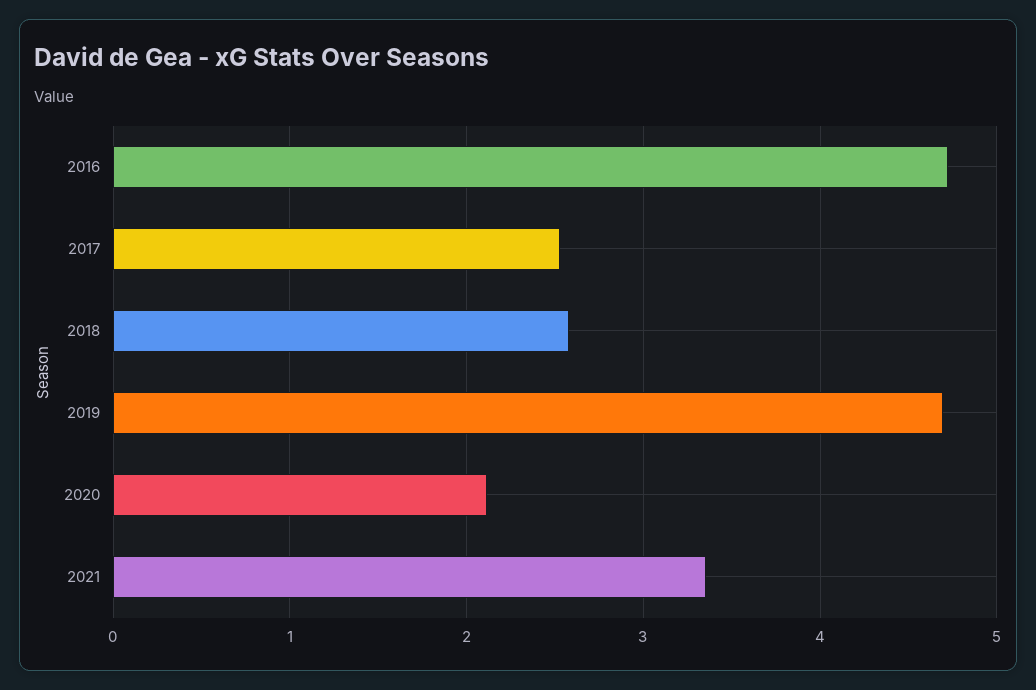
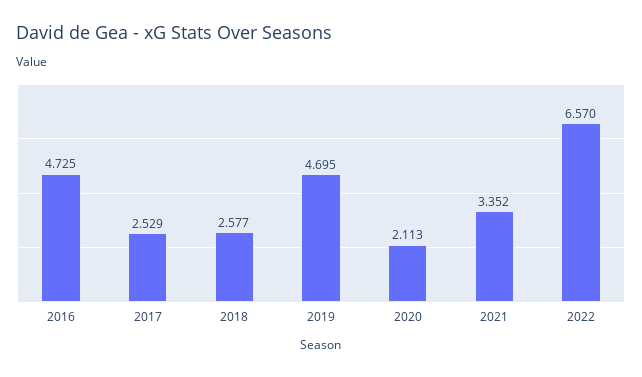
2022: none -> 6.57

